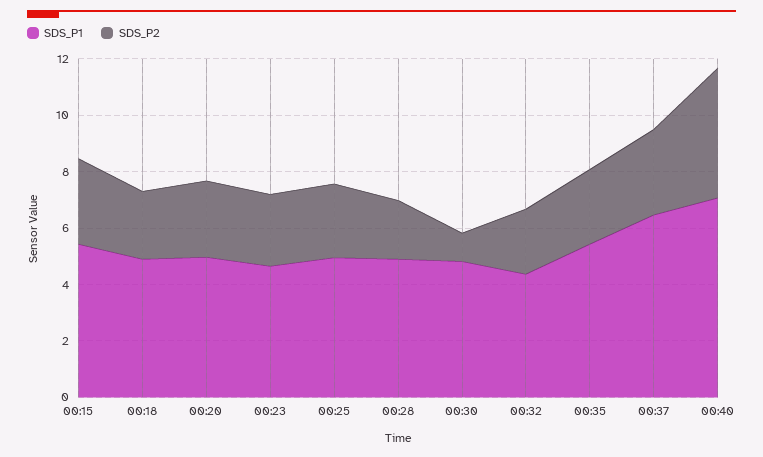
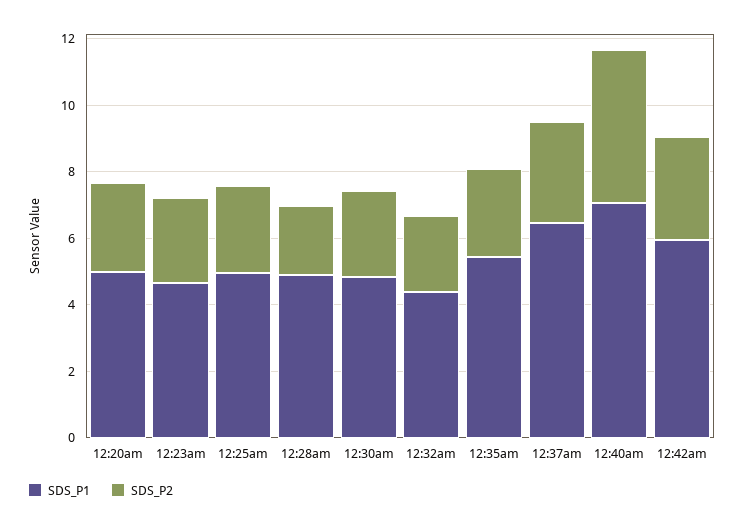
SDS_P1, 00:15: 5.5 -> none
SDS_P2, 00:15: 3 -> none
SDS_P1, 00:18: 5 -> none
SDS_P2, 00:18: 2.5 -> none
SDS_P2, 00:30: 1 -> 2.5
SDS_P1, 12:42am: none -> 6
SDS_P2, 12:42am: none -> 3

